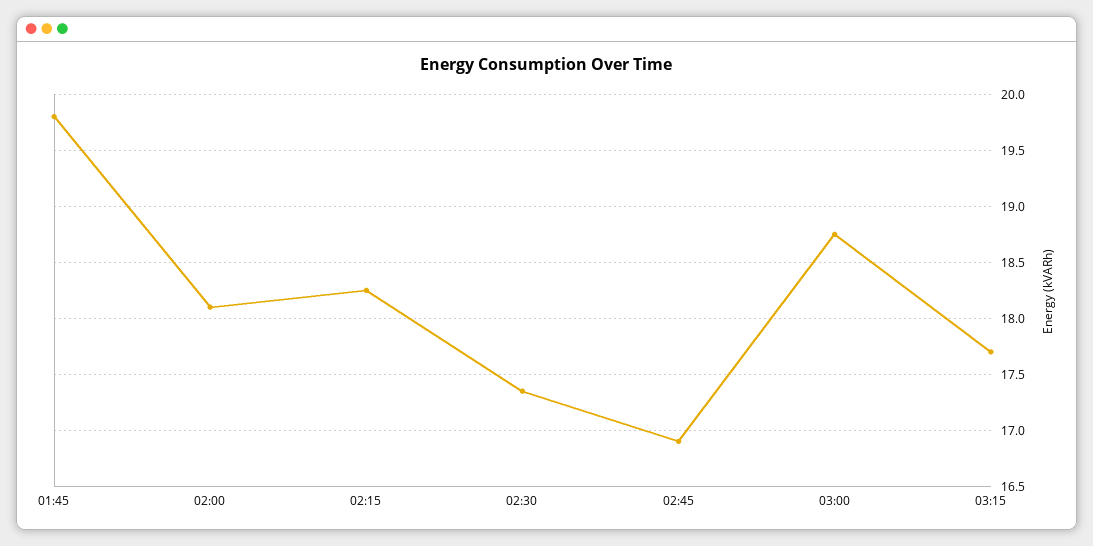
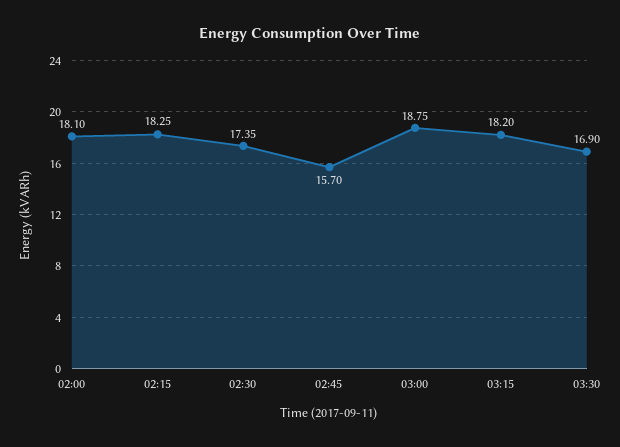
01:45: 19.8 -> none
02:45: 16.9 -> 15.7
03:15: 17.7 -> 18.2
03:30: none -> 16.9

